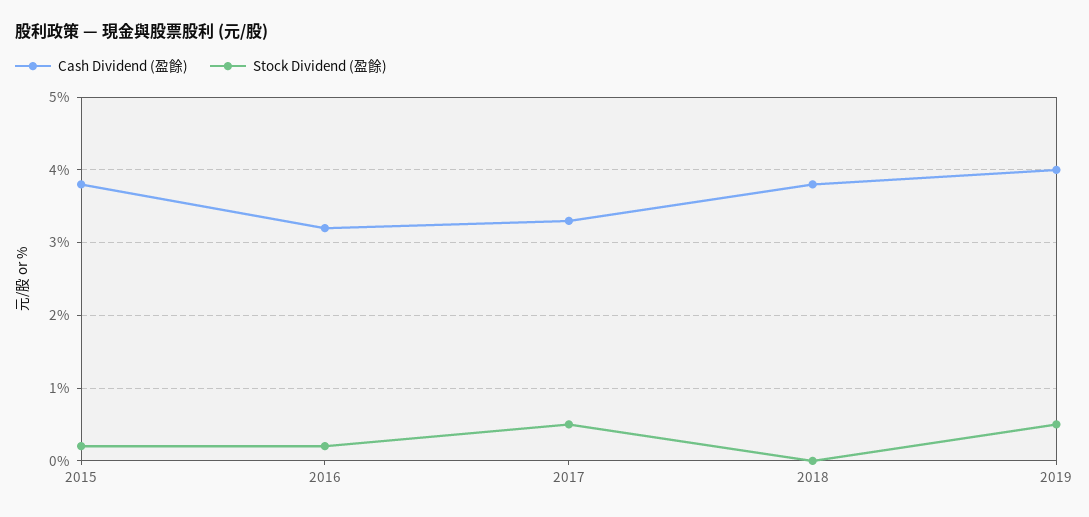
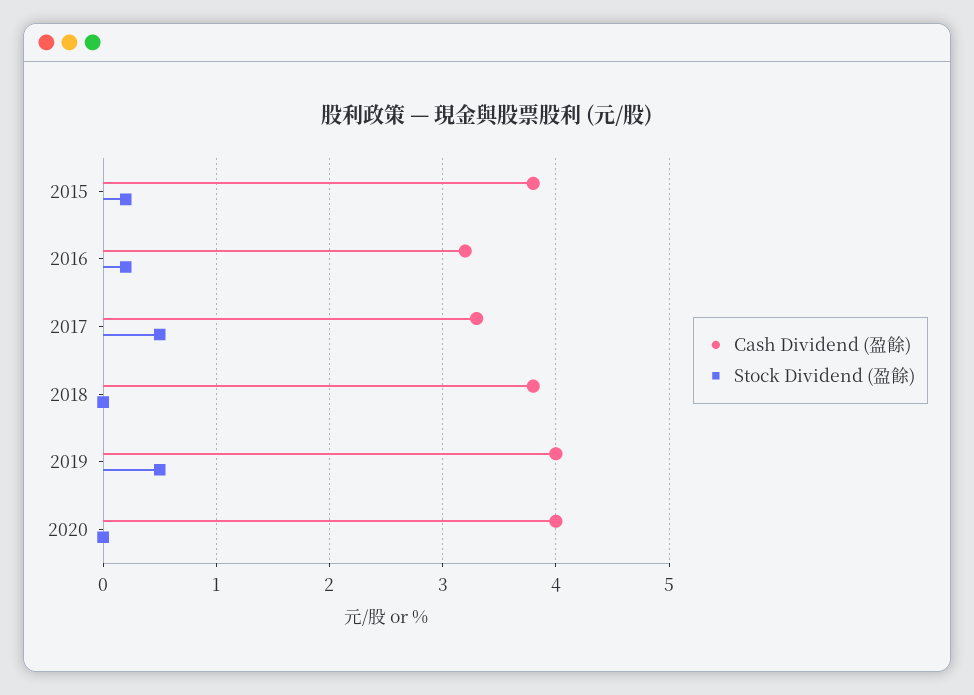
Cash Dividend (盈餘), 2020: none -> 4
Stock Dividend (盈餘), 2020: none -> 0

